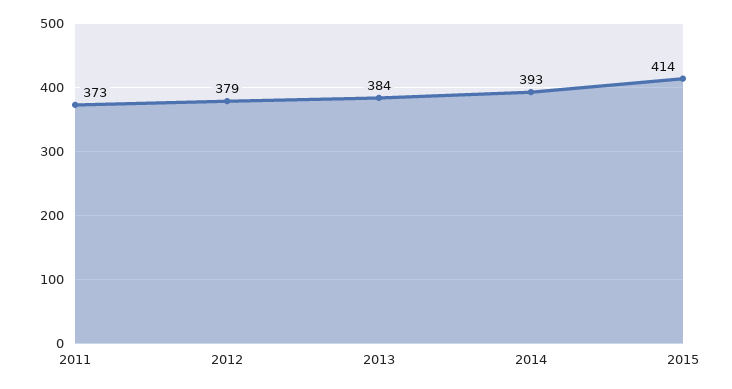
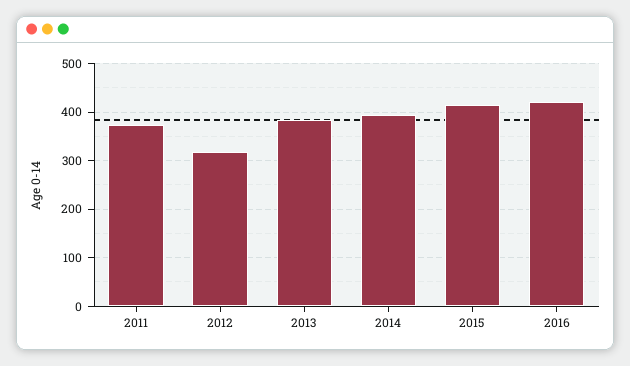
2012: 379 -> 320
2016: none -> 420

